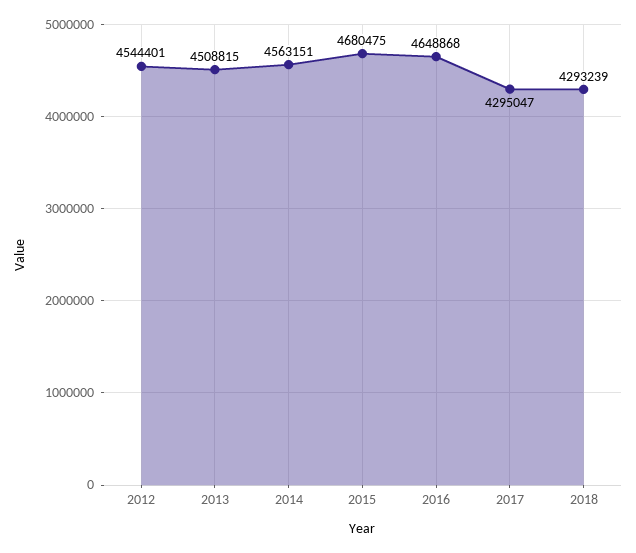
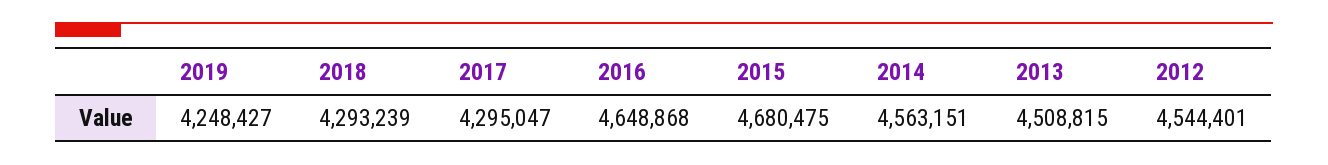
2019: none -> 4248427

